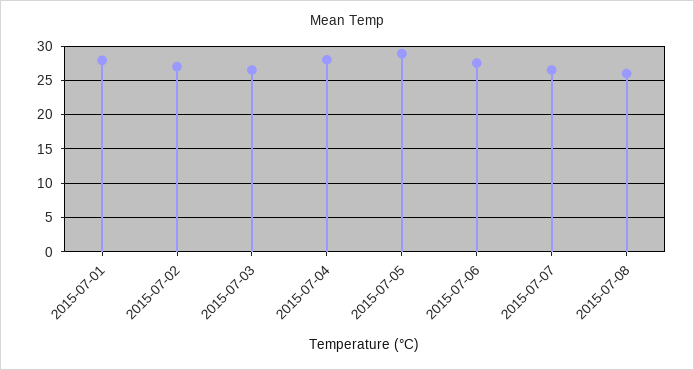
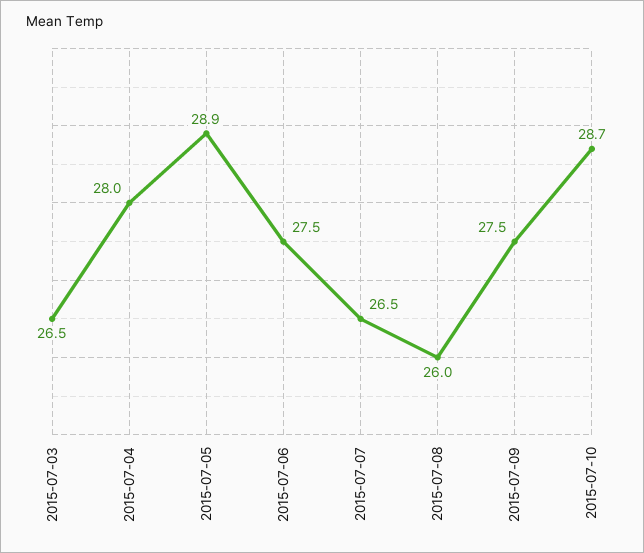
2015-07-01: 28 -> none
2015-07-02: 27 -> none
2015-07-09: none -> 27.5
2015-07-10: none -> 28.7

